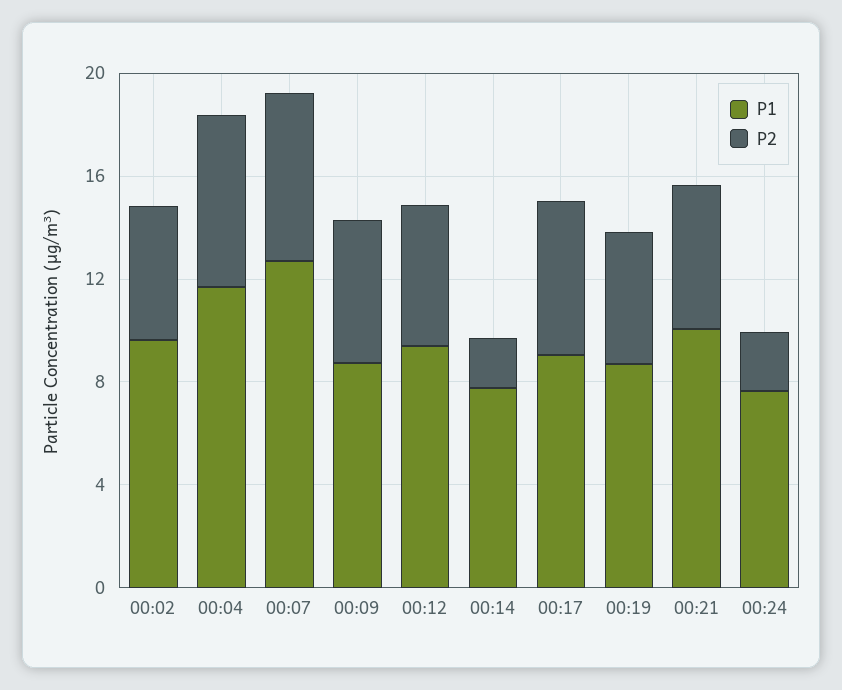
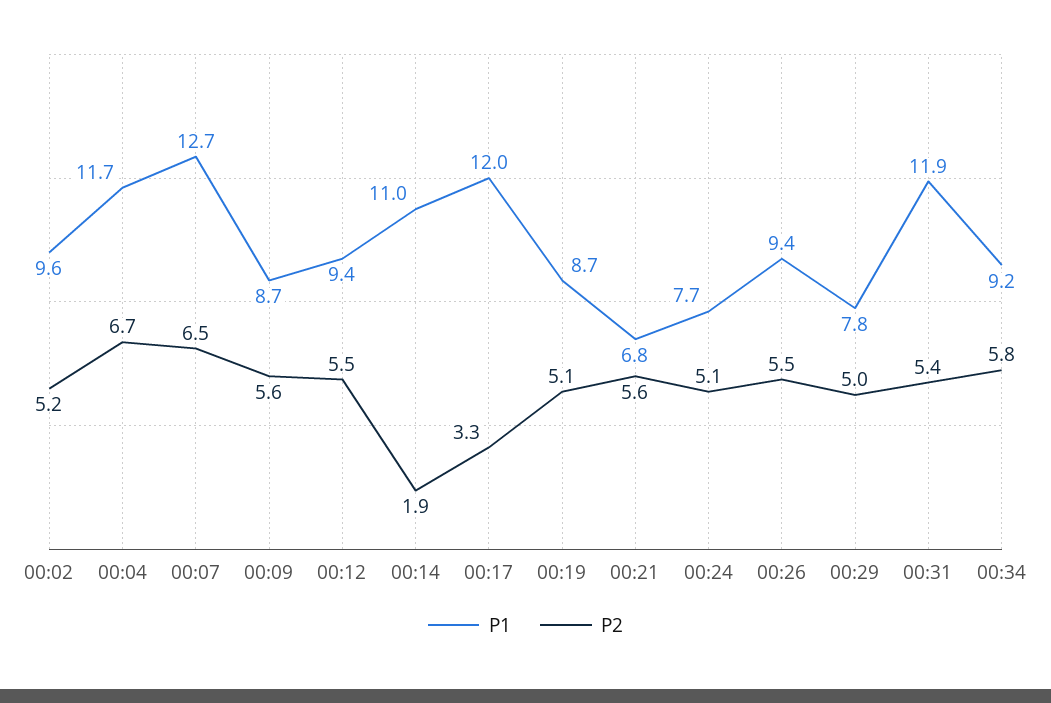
P1, 00:14: 8 -> 11
P1, 00:17: 9 -> 12
P2, 00:17: 6 -> 3.3
P1, 00:21: 10 -> 6.8
P2, 00:24: 2 -> 5.1
P1, 00:26: none -> 9.4
P2, 00:26: none -> 5.5
P1, 00:29: none -> 7.8
P2, 00:29: none -> 5
P1, 00:31: none -> 11.9
P2, 00:31: none -> 5.4
P1, 00:34: none -> 9.2
P2, 00:34: none -> 5.8

